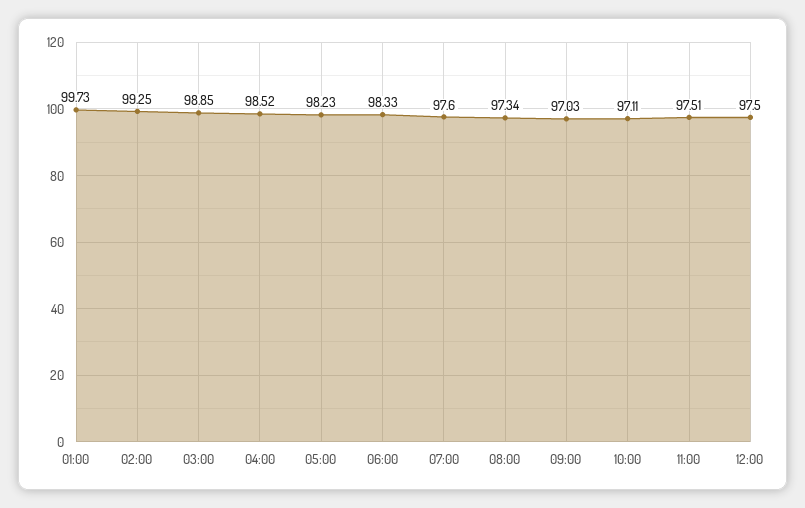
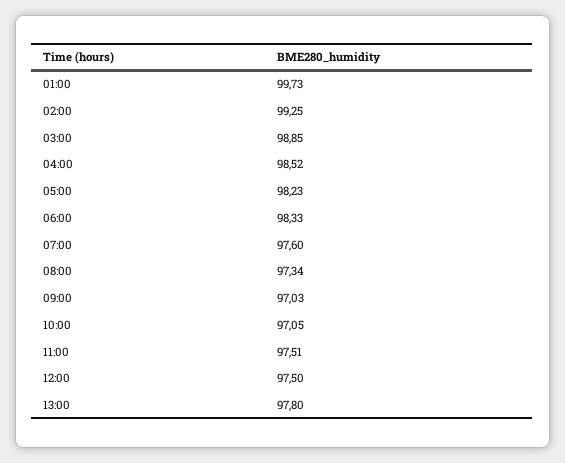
10:00: 97.11 -> 97.05
13:00: none -> 97.8

